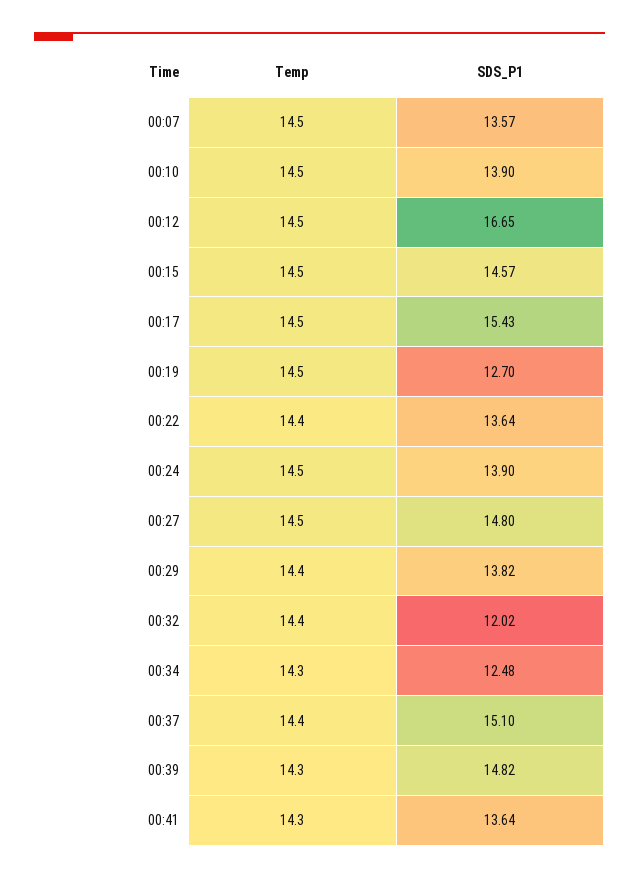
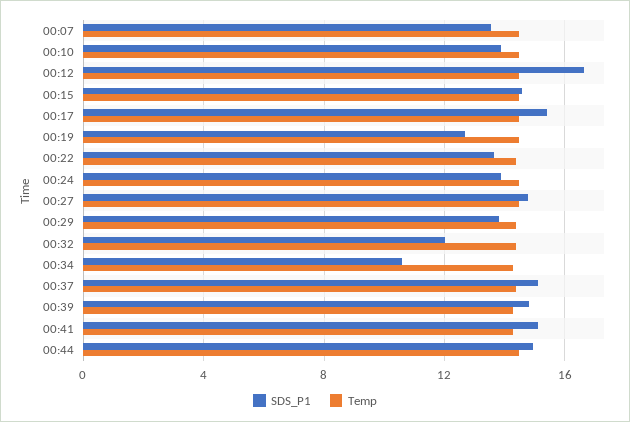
SDS_P1, 00:34: 12.48 -> 10.5
SDS_P1, 00:41: 13.64 -> 15
SDS_P1, 00:44: none -> 15
Temp, 00:44: none -> 14.5

